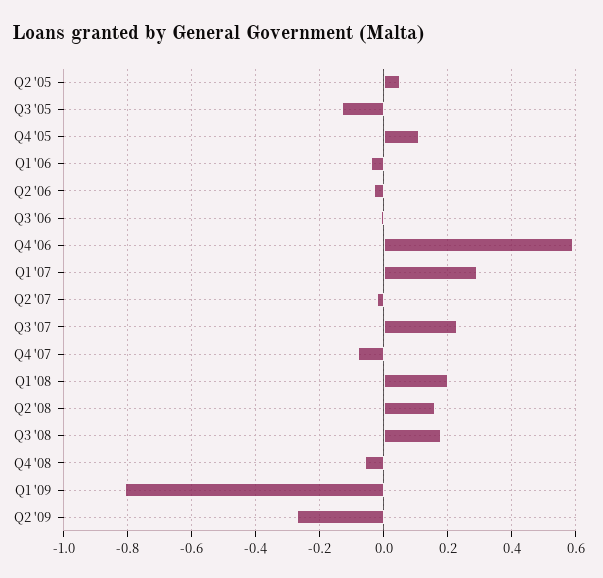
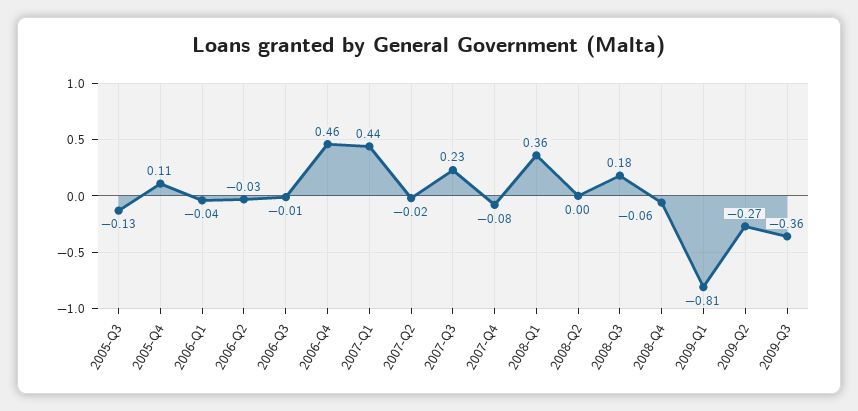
Q2 '05: 0.05 -> none
Q4 '06: 0.6 -> 0.46
Q1 '07: 0.3 -> 0.44
Q1 '08: 0.2 -> 0.36
Q2 '08: 0.15 -> 0
2009-Q3: none -> -0.36

